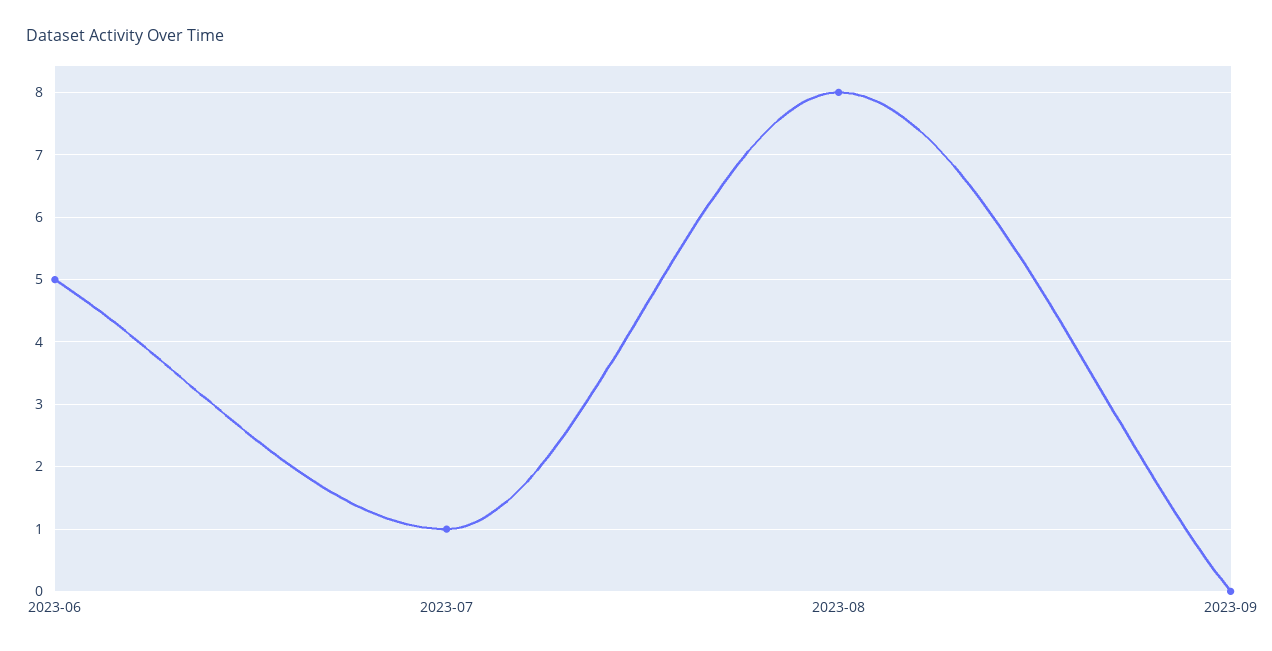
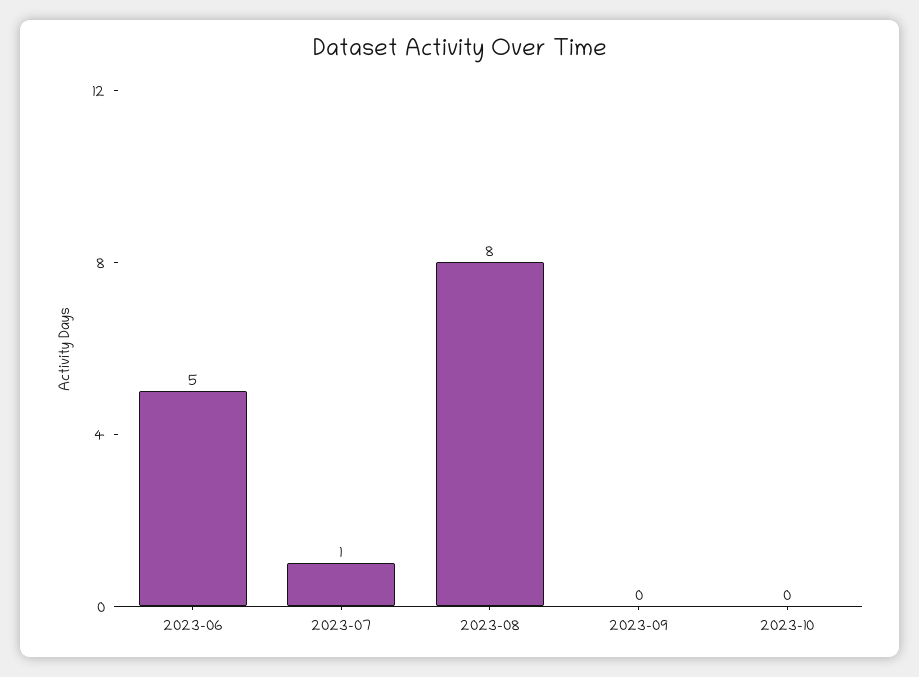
2023-10: none -> 0

